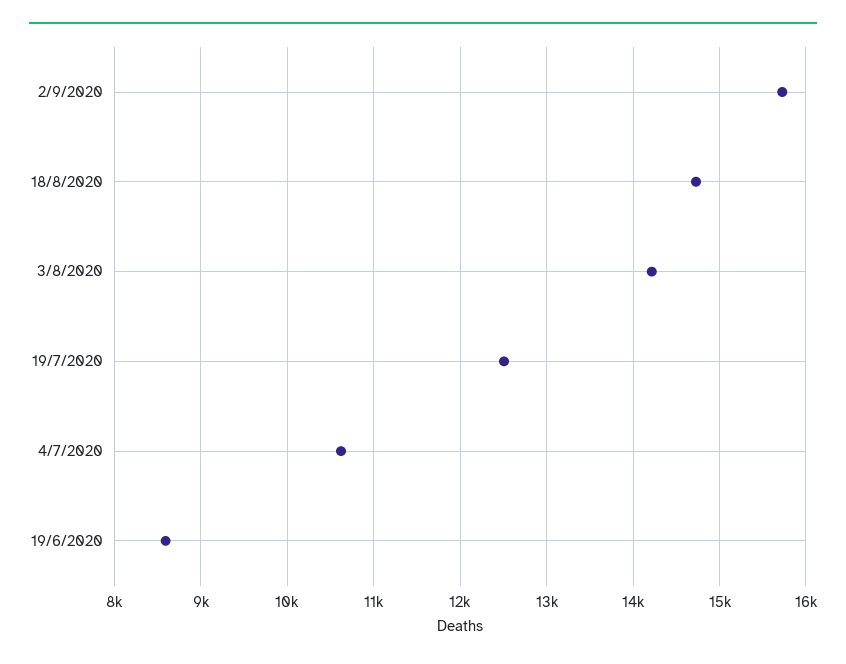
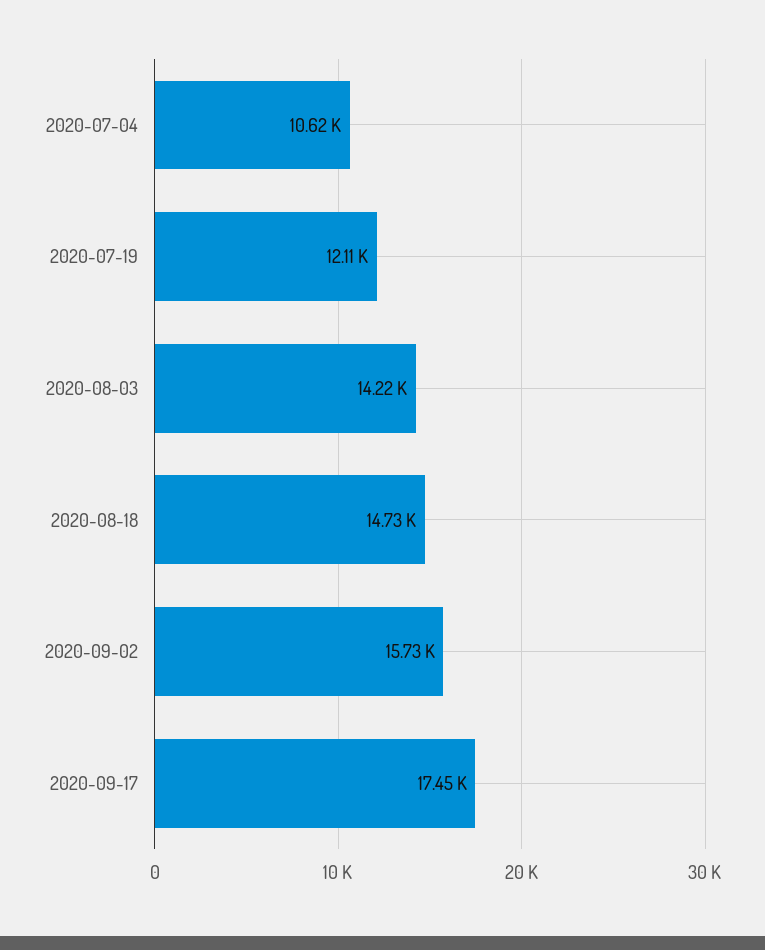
19/7/2020: 12500 -> 12110
19/6/2020: 8600 -> none
2020-09-17: none -> 17450

